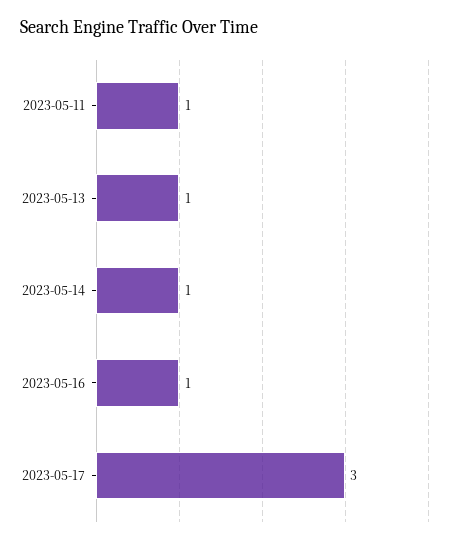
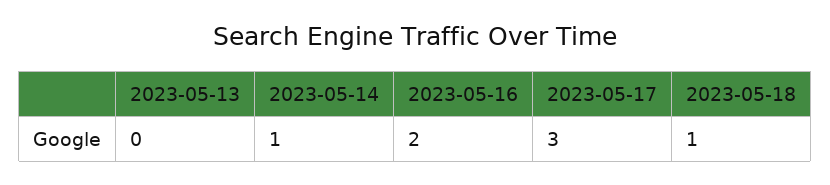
2023-05-11: 1 -> none
2023-05-13: 1 -> 0
2023-05-16: 1 -> 2
2023-05-18: none -> 1

